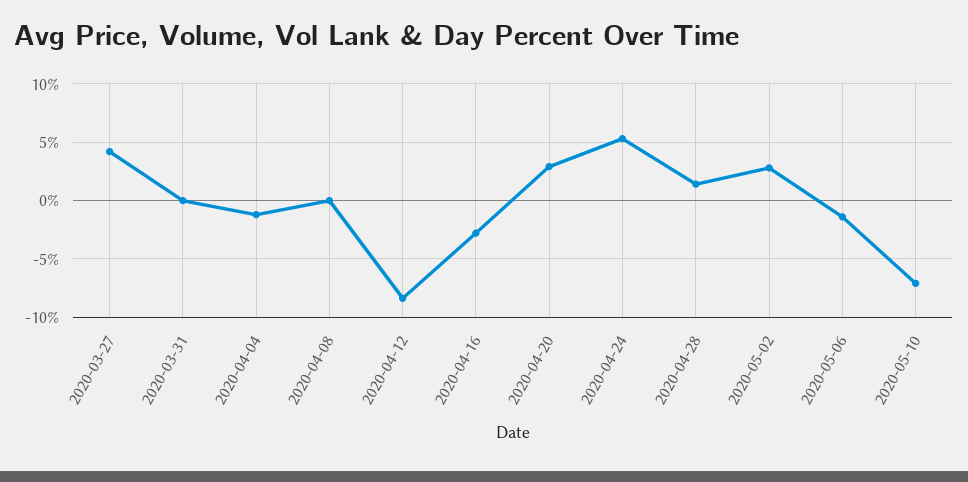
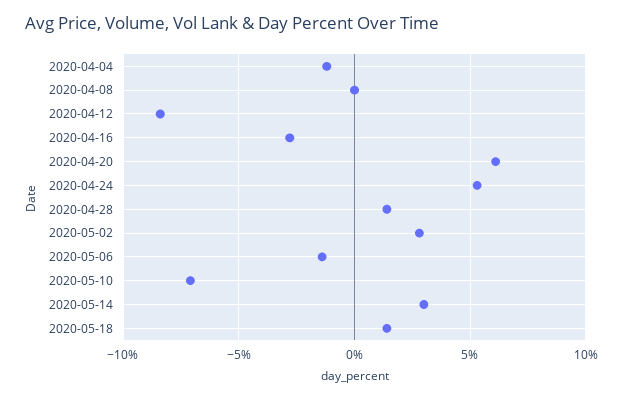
2020-03-27: 4 -> none
2020-03-31: 0 -> none
2020-04-20: 3 -> 6
2020-05-14: none -> 3
2020-05-18: none -> 1.5

